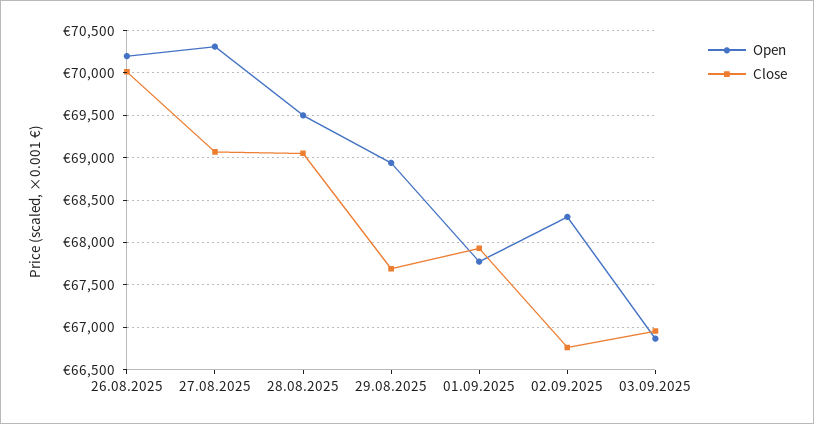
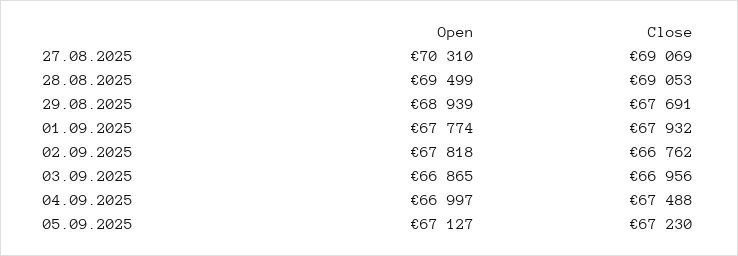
Open, 26.08.2025: 70200 -> none
Close, 26.08.2025: 70000 -> none
Open, 02.09.2025: 68300 -> 67818
Open, 04.09.2025: none -> 66997
Close, 04.09.2025: none -> 67488
Open, 05.09.2025: none -> 67127
Close, 05.09.2025: none -> 67230

